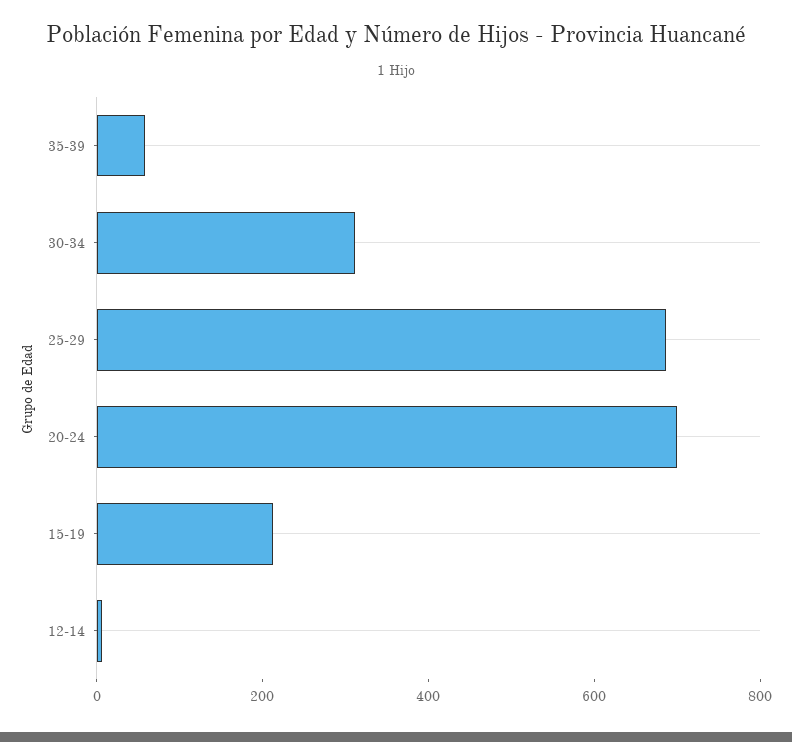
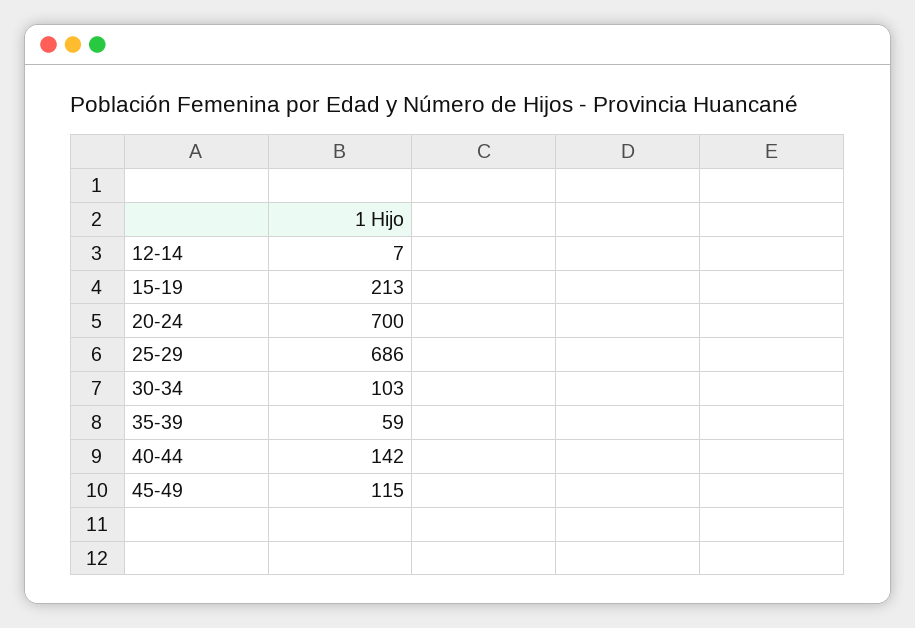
30-34: 300 -> 103
40-44: none -> 142
45-49: none -> 115

